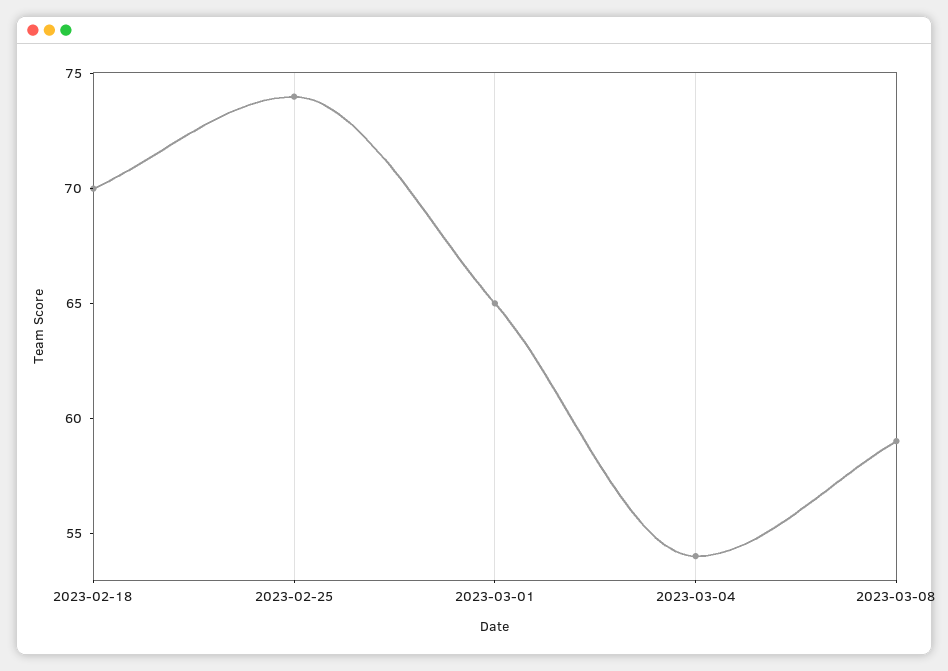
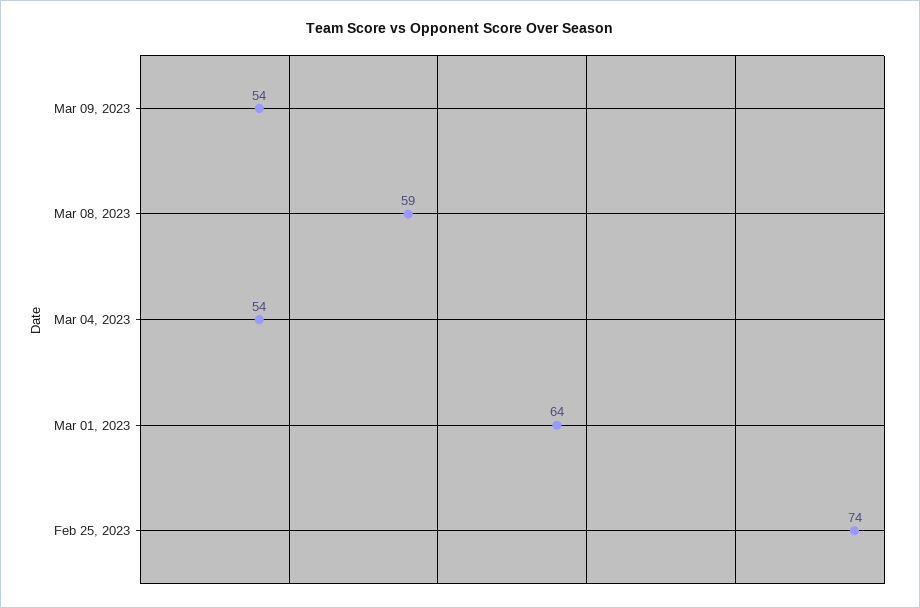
2023-02-18: 70 -> none
2023-03-01: 65 -> 64
Mar 09, 2023: none -> 54

